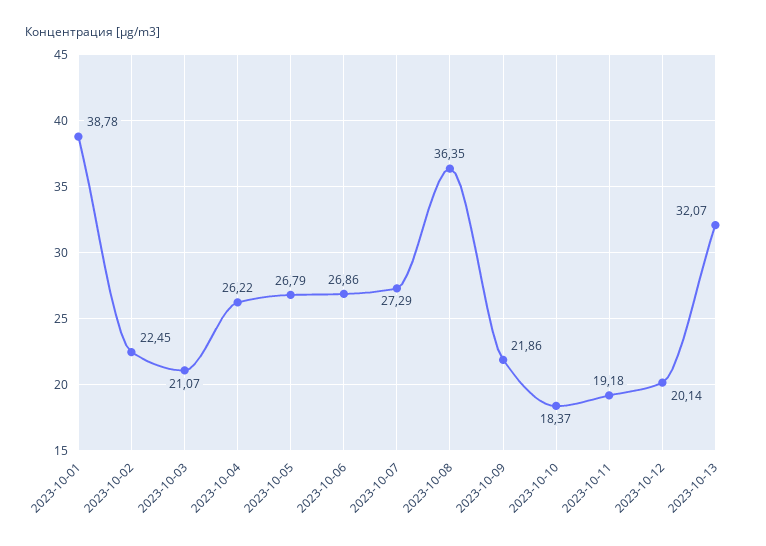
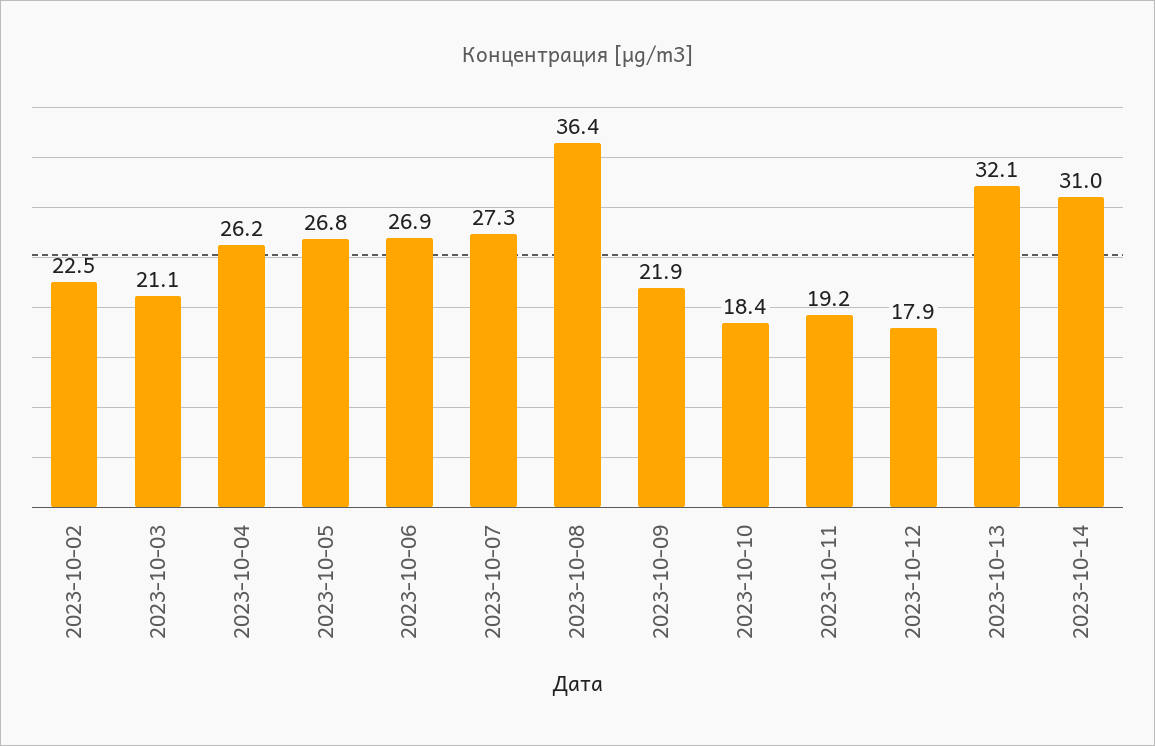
2023-10-01: 38.78 -> none
2023-10-12: 20.14 -> 17.9
2023-10-14: none -> 31

